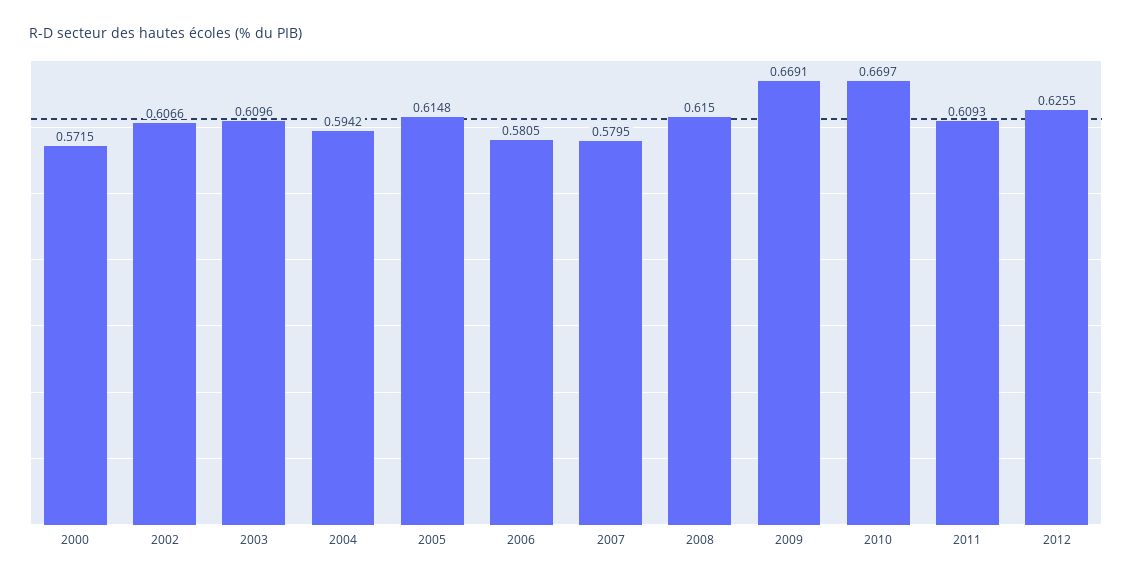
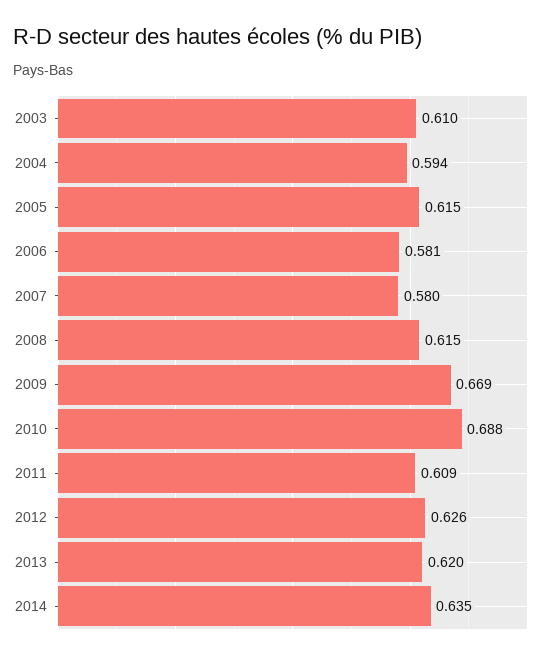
2000: 0.5715 -> none
2002: 0.6066 -> none
2010: 0.6697 -> 0.688
2013: none -> 0.62
2014: none -> 0.635

